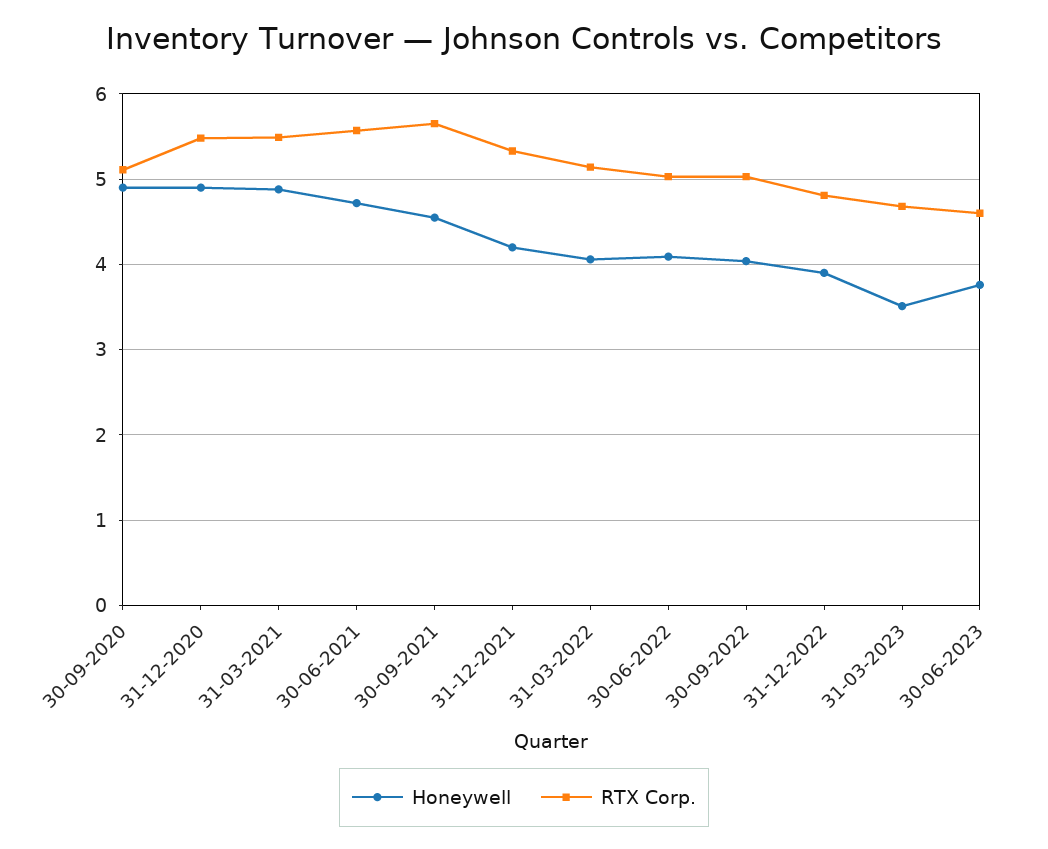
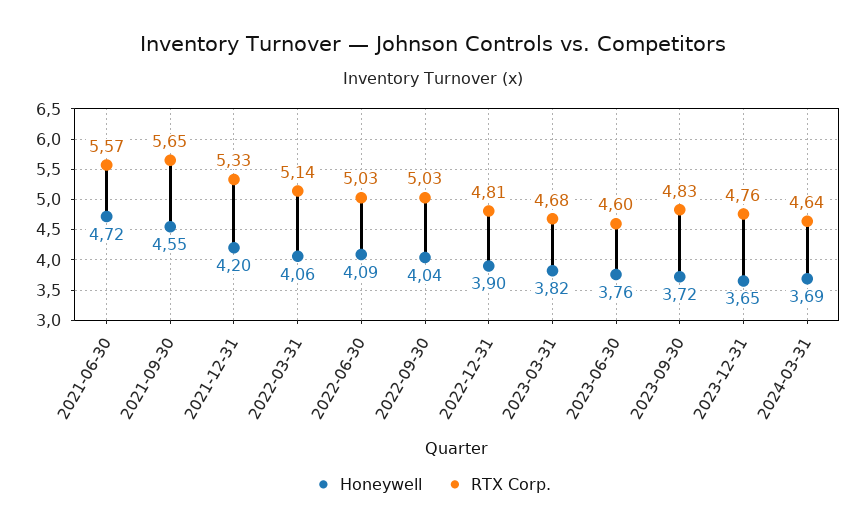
Honeywell, 30-09-2020: 4.9 -> none
RTX Corp., 30-09-2020: 5.1 -> none
Honeywell, 31-12-2020: 4.9 -> none
RTX Corp., 31-12-2020: 5.5 -> none
Honeywell, 31-03-2021: 4.9 -> none
RTX Corp., 31-03-2021: 5.5 -> none
Honeywell, 31-03-2023: 3.5 -> 3.82
Honeywell, 2023-09-30: none -> 3.72
RTX Corp., 2023-09-30: none -> 4.83
Honeywell, 2023-12-31: none -> 3.65
RTX Corp., 2023-12-31: none -> 4.76
Honeywell, 2024-03-31: none -> 3.69
RTX Corp., 2024-03-31: none -> 4.64

